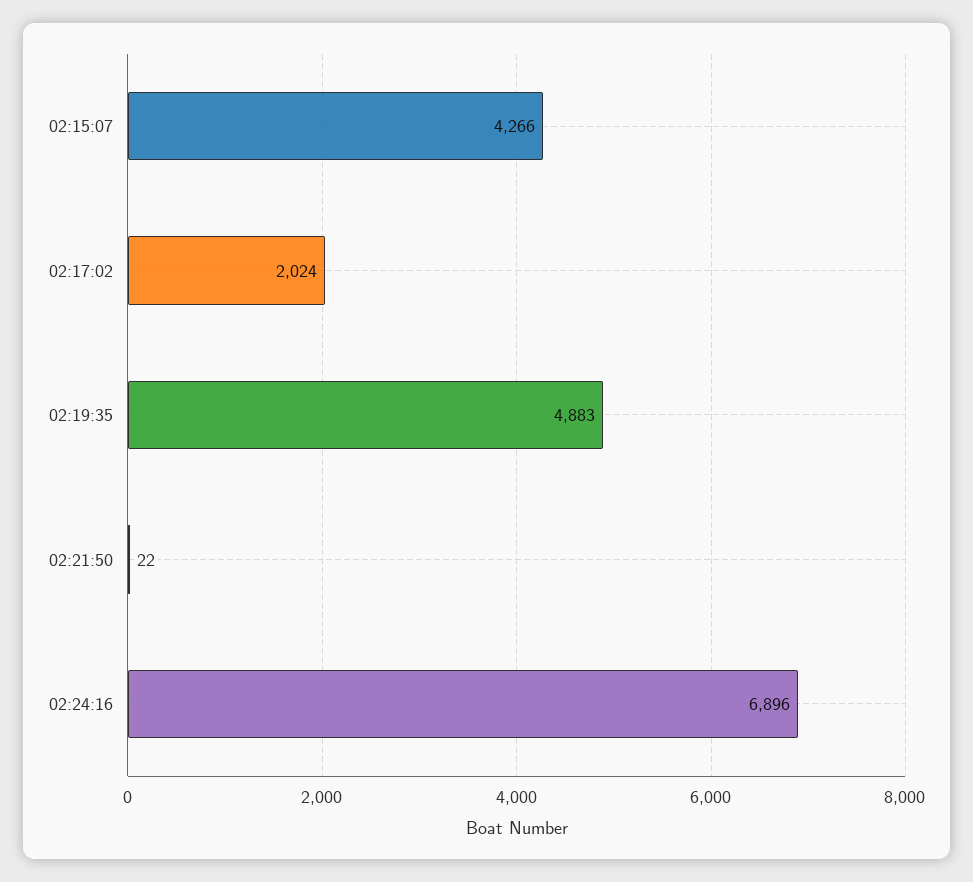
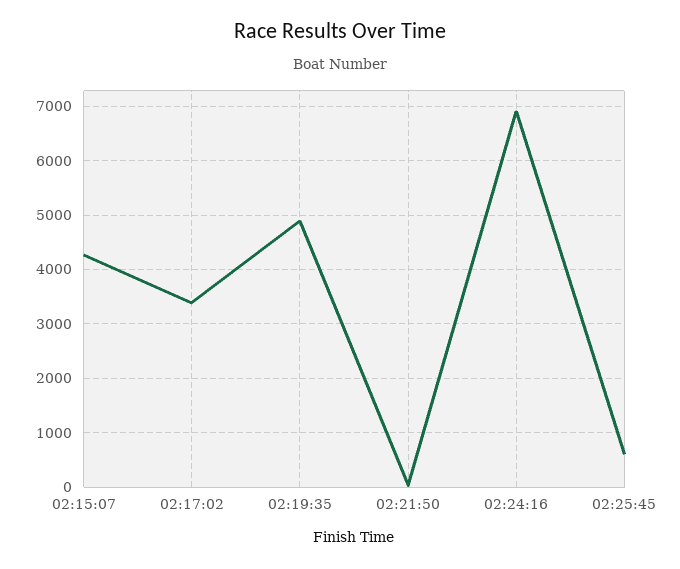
02:17:02: 2024 -> 3400
02:25:45: none -> 600

